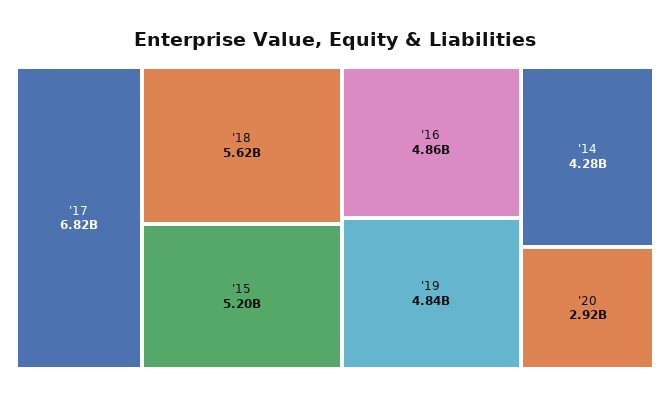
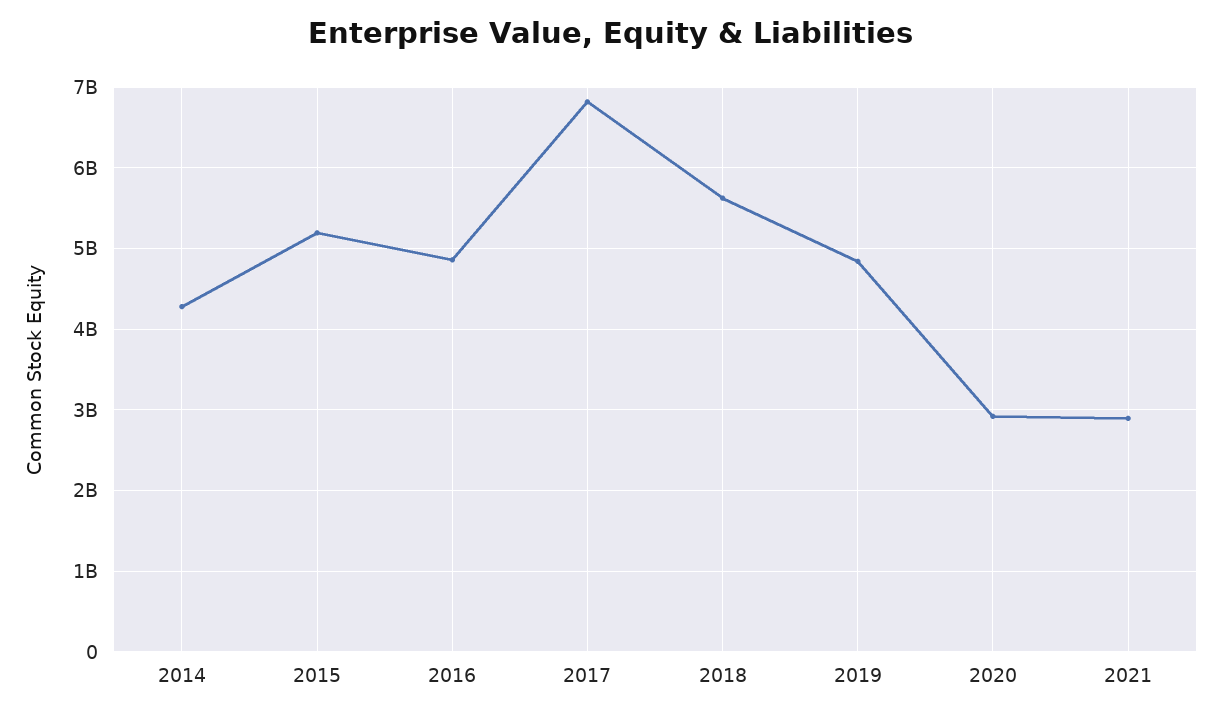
2021: none -> 2900000000

